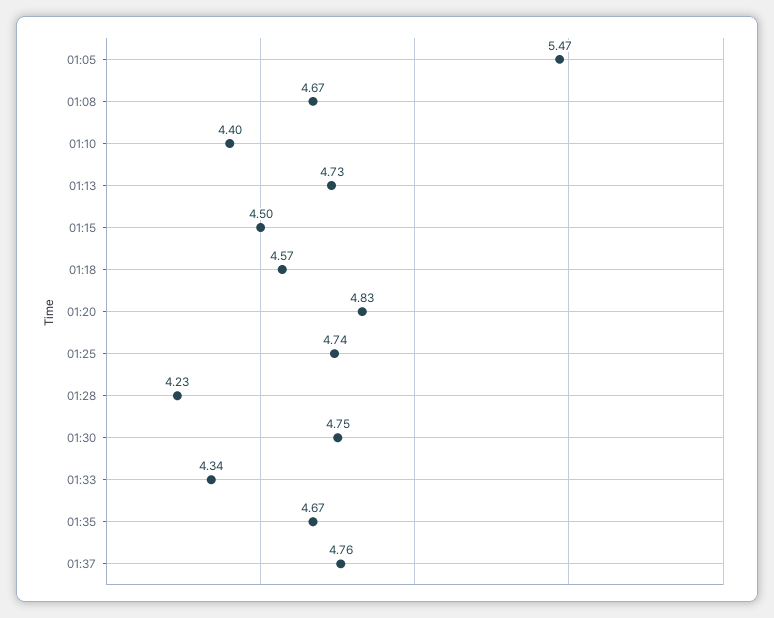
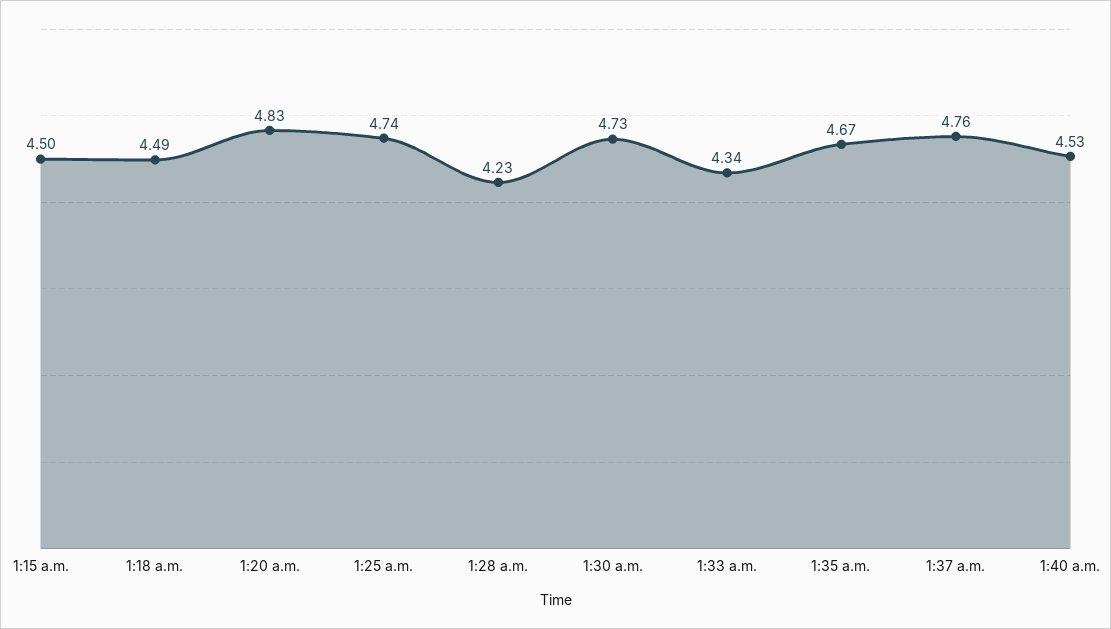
01:05: 5.47 -> none
01:08: 4.67 -> none
01:10: 4.4 -> none
01:13: 4.73 -> none
01:18: 4.57 -> 4.49
01:30: 4.75 -> 4.73
1:40 a.m.: none -> 4.53

